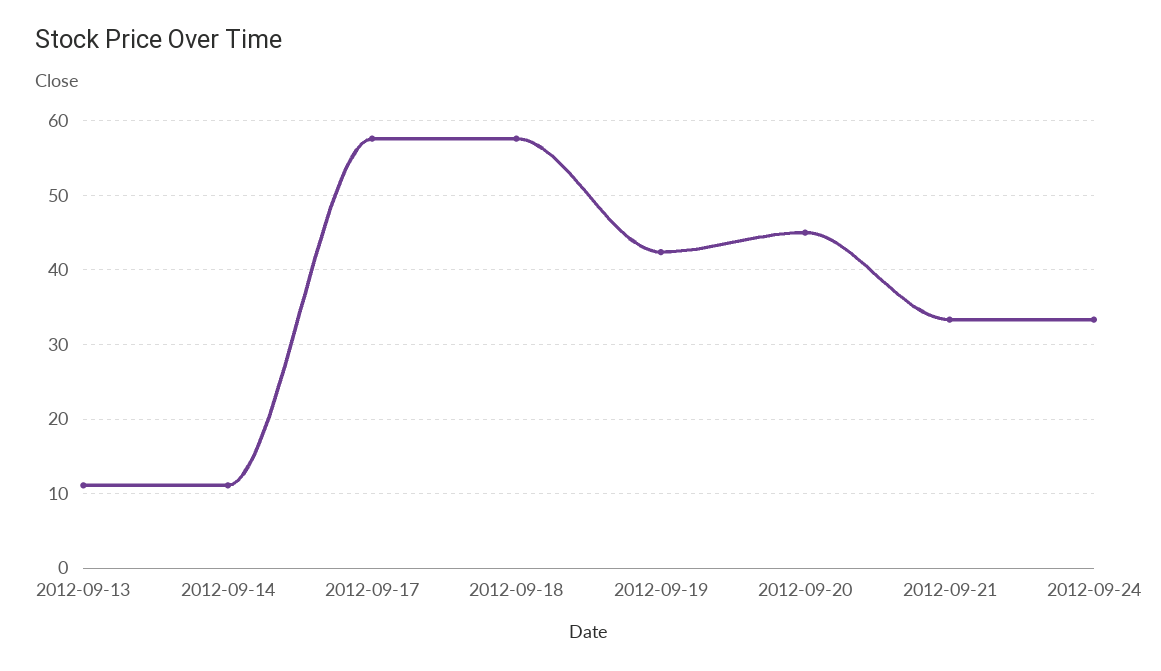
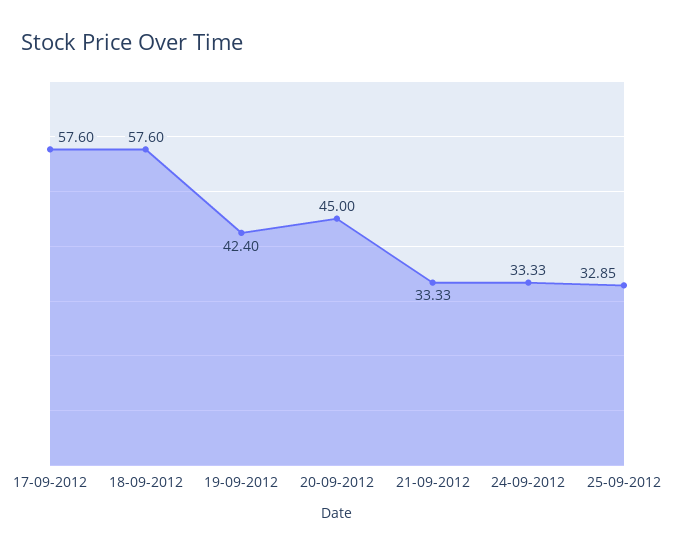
2012-09-13: 11 -> none
2012-09-14: 11 -> none
25-09-2012: none -> 32.85

